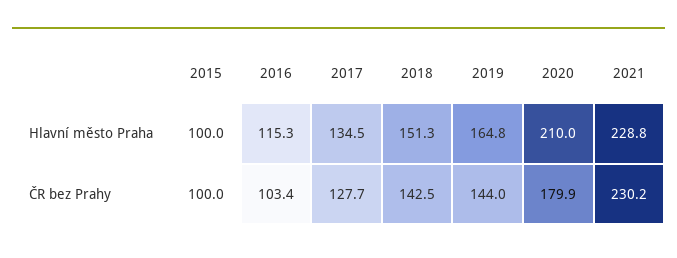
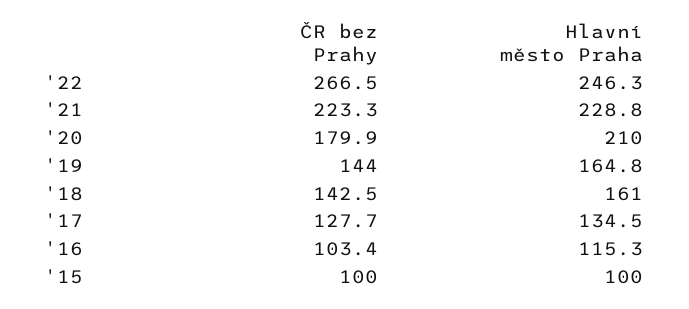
2018, Hlavní město Praha: 151.3 -> 161
2021, ČR bez Prahy: 230.2 -> 223.3
'22, ČR bez Prahy: none -> 266.5
'22, Hlavní město Praha: none -> 246.3

